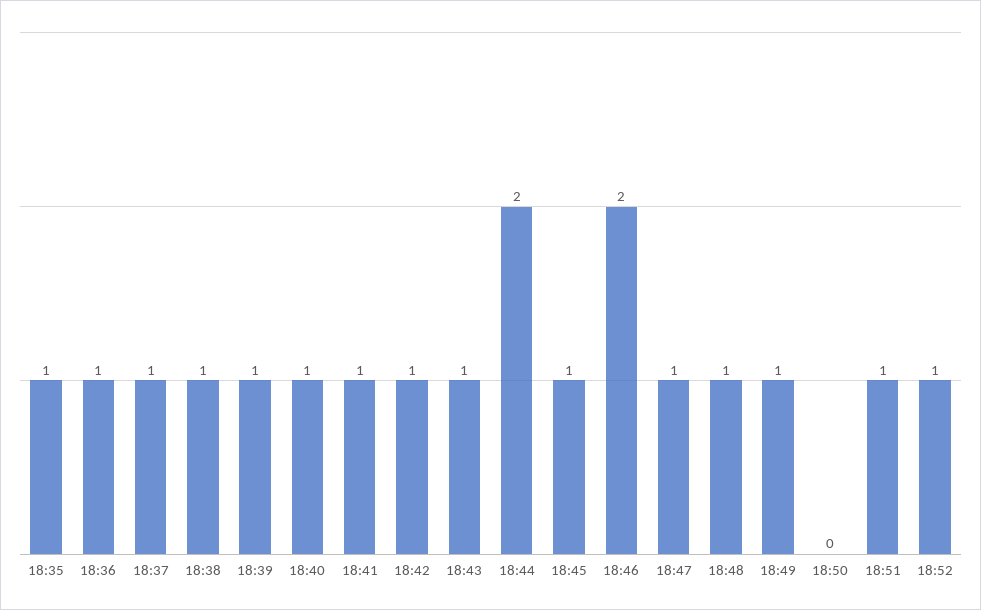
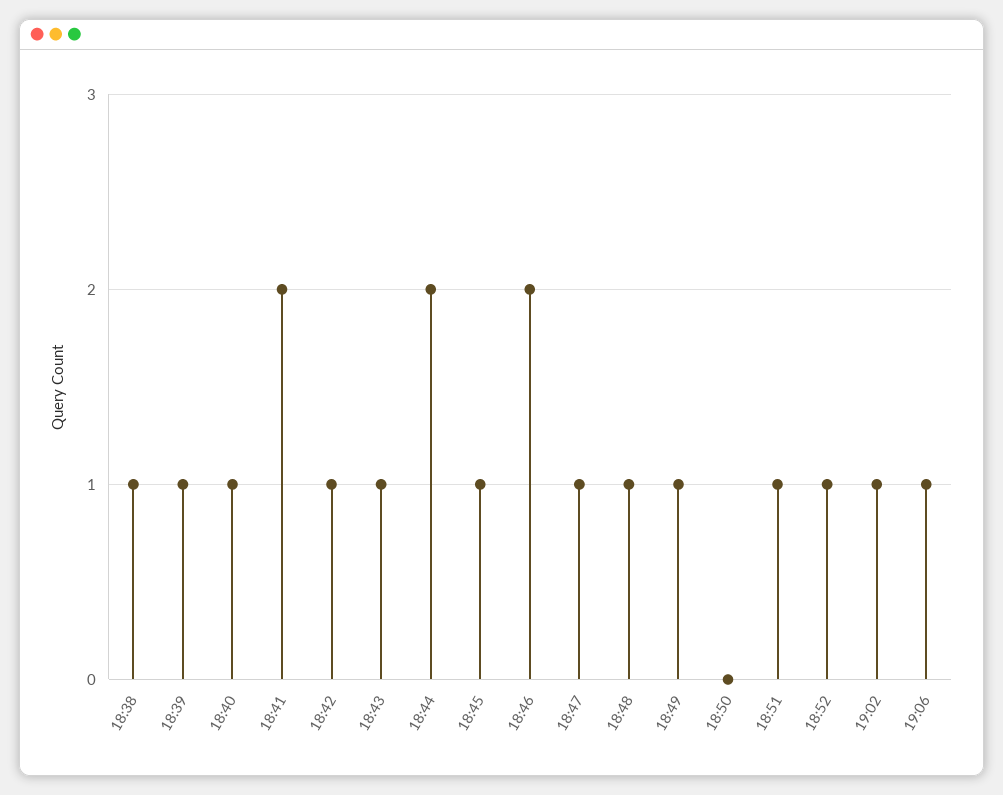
18:35: 1 -> none
18:36: 1 -> none
18:37: 1 -> none
18:41: 1 -> 2
19:02: none -> 1
19:06: none -> 1

